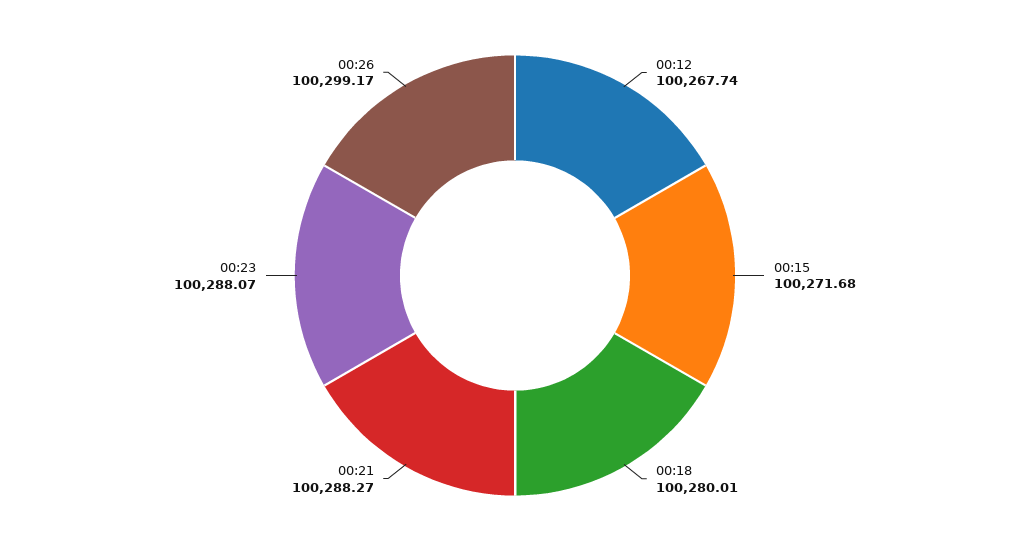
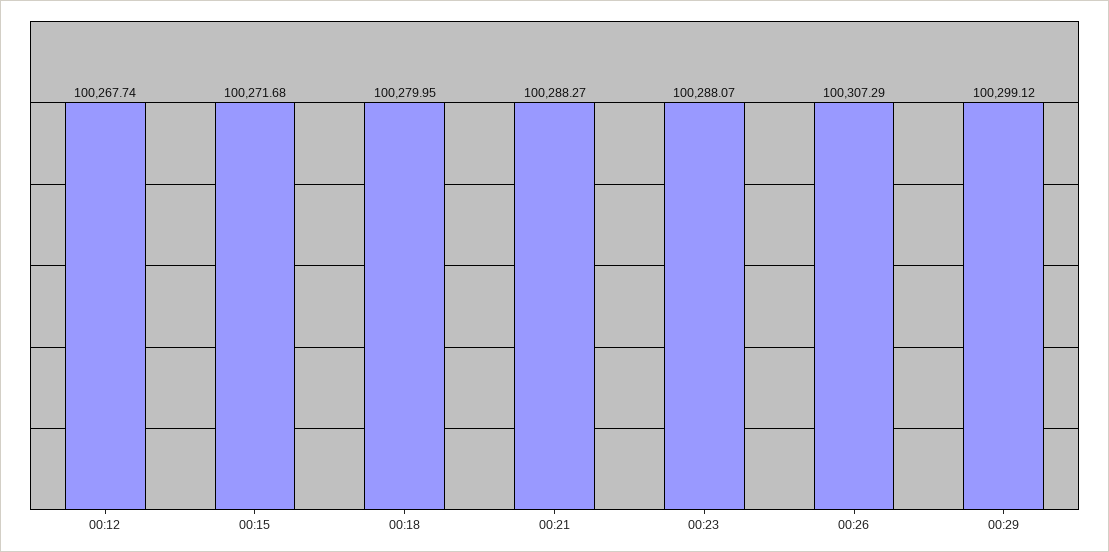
00:18: 100280.01 -> 100279.95
00:26: 100299.17 -> 100307.29
00:29: none -> 100299.12

